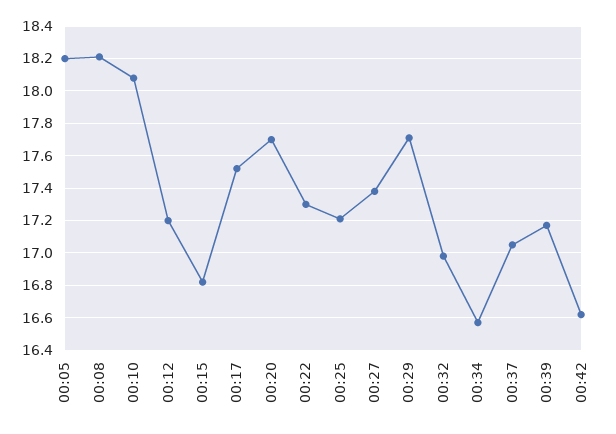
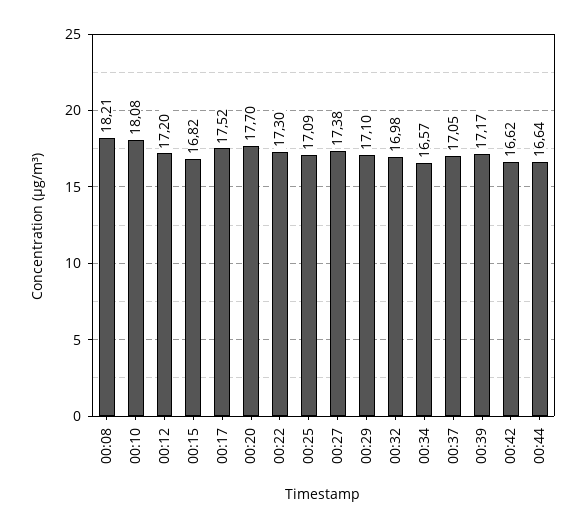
00:05: 18.2 -> none
00:25: 17.2 -> 17.09
00:29: 17.7 -> 17.1
00:44: none -> 16.64

